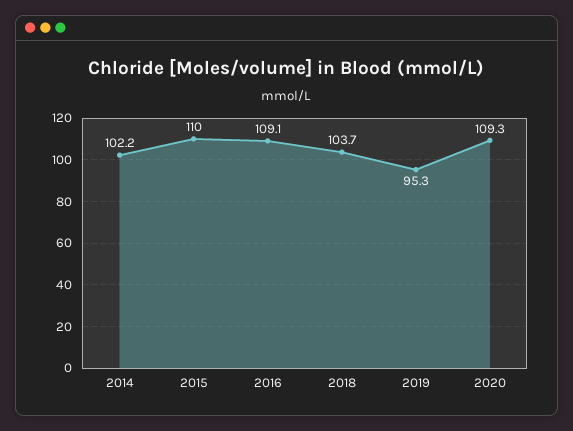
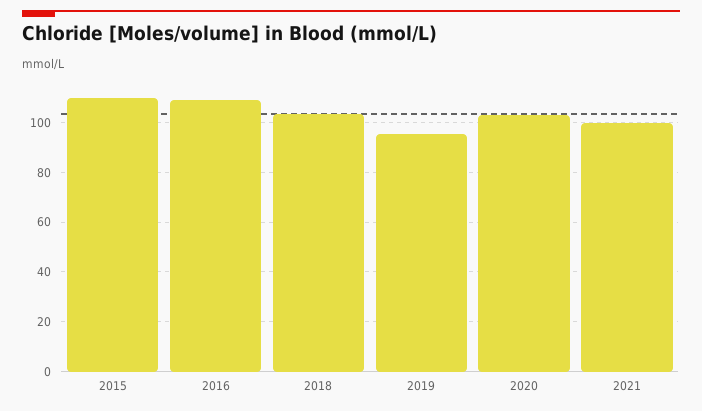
2014: 102.2 -> none
2020: 109.3 -> 102.5
2021: none -> 100

